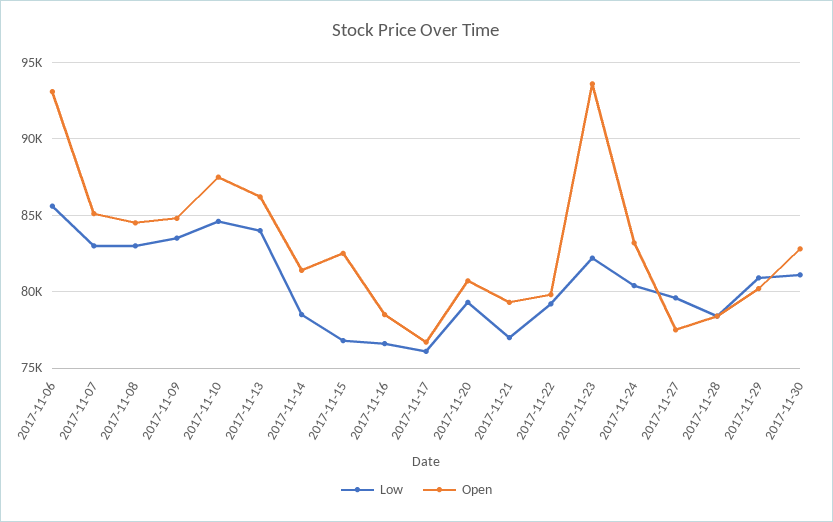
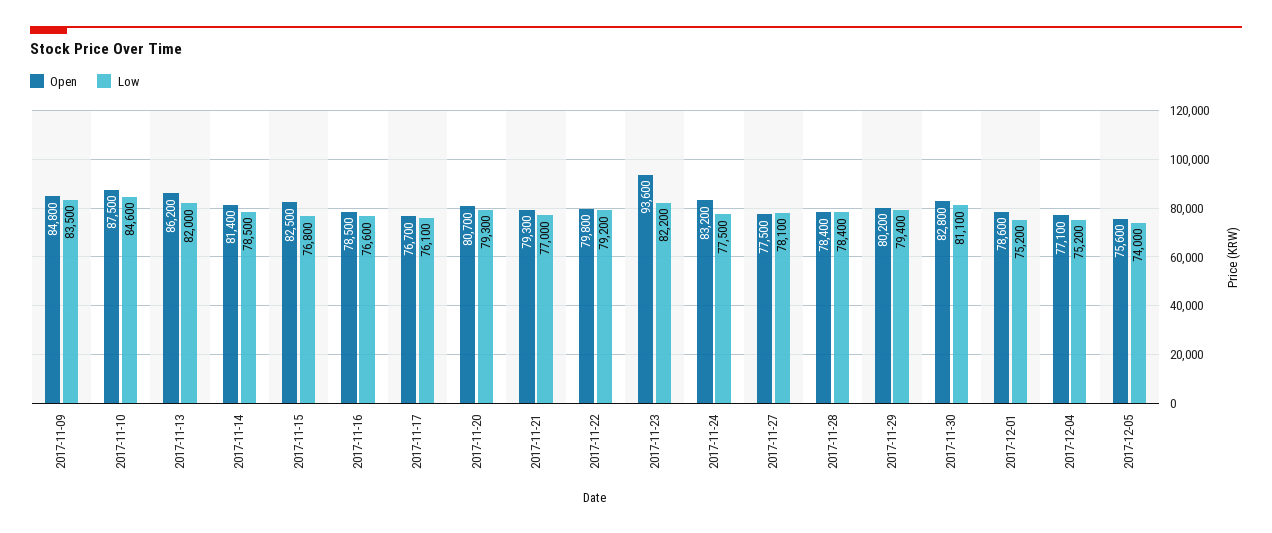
Low, 2017-11-06: 85500 -> none
Open, 2017-11-06: 93000 -> none
Low, 2017-11-07: 83000 -> none
Open, 2017-11-07: 85000 -> none
Low, 2017-11-08: 83000 -> none
Open, 2017-11-08: 84500 -> none
Low, 2017-11-13: 84000 -> 82000
Low, 2017-11-24: 80500 -> 77500
Low, 2017-11-27: 79500 -> 78100
Low, 2017-11-29: 81000 -> 79400
Open, 2017-12-01: none -> 78600
Low, 2017-12-01: none -> 75200
Open, 2017-12-04: none -> 77100
Low, 2017-12-04: none -> 75200
Open, 2017-12-05: none -> 75600
Low, 2017-12-05: none -> 74000

